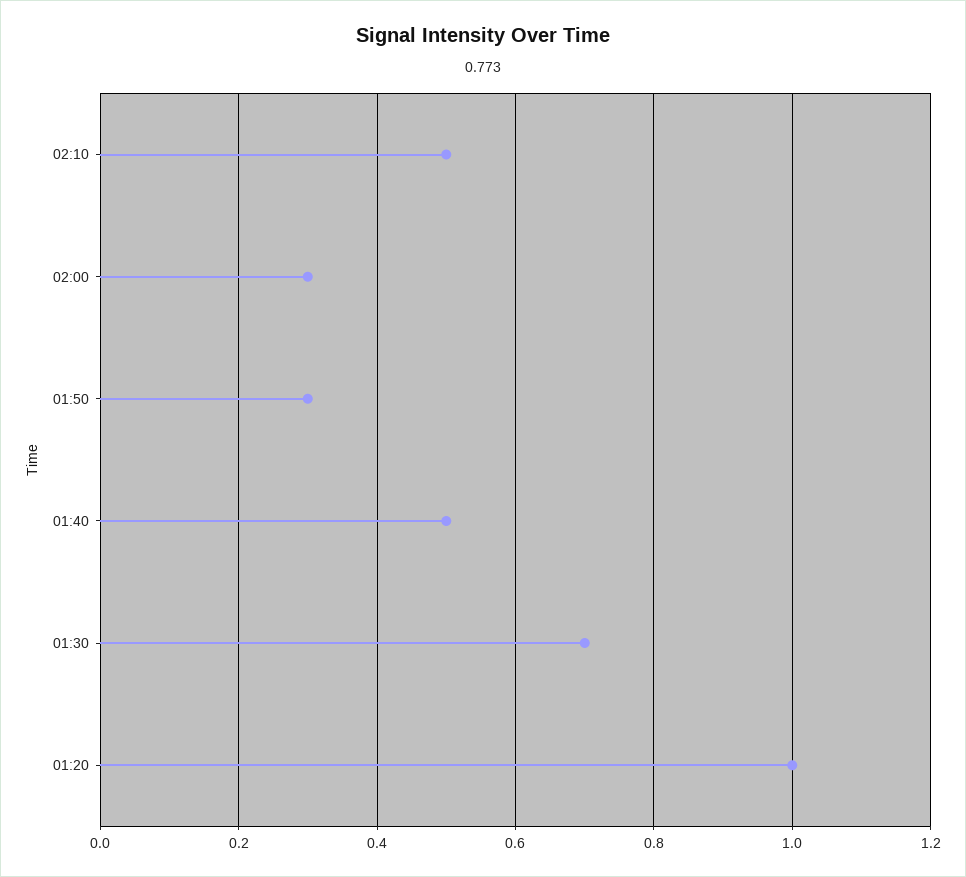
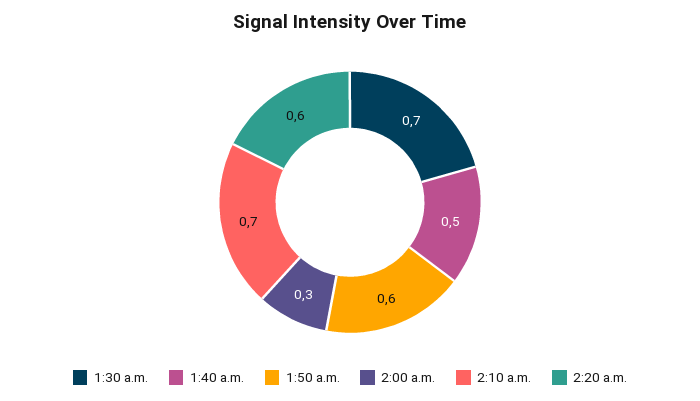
02:10: 0.5 -> 0.7
01:50: 0.3 -> 0.6
01:20: 1 -> none
2:20 a.m.: none -> 0.6

